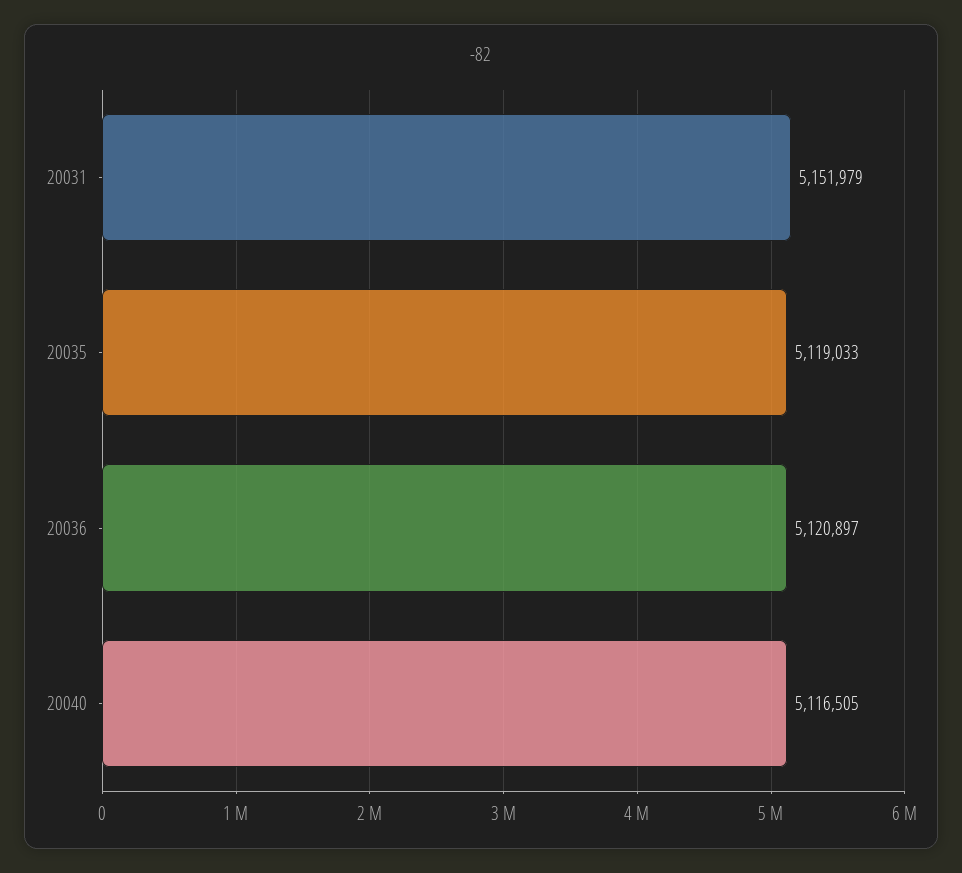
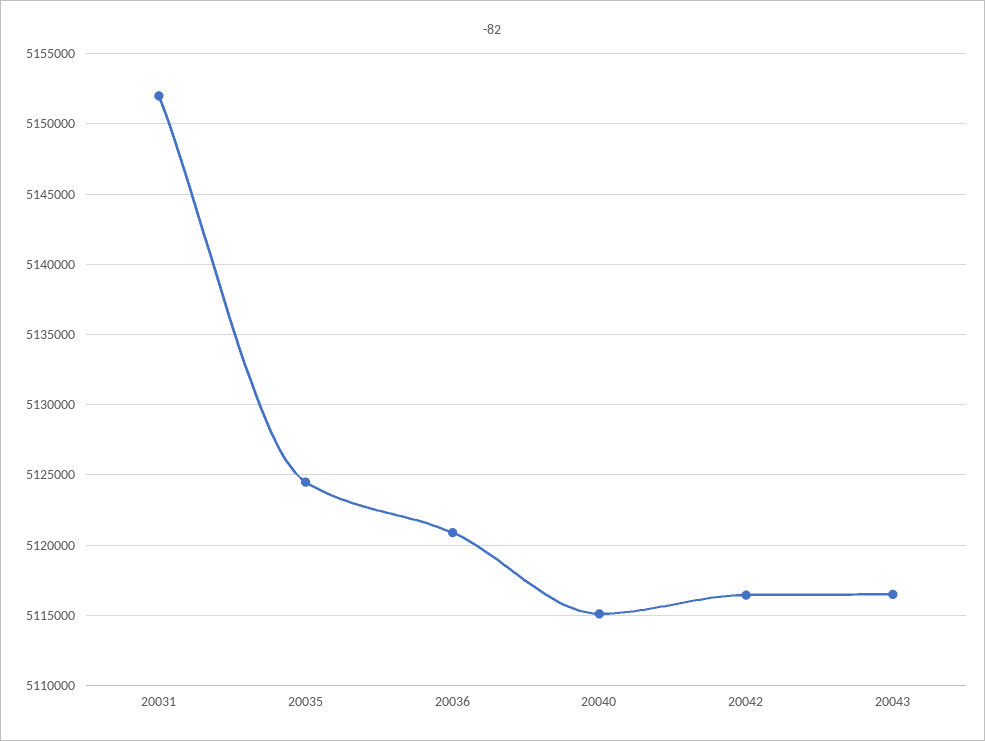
20035: 5119033 -> 5124500
20040: 5116505 -> 5115000
20042: none -> 5116500
20043: none -> 5116500

